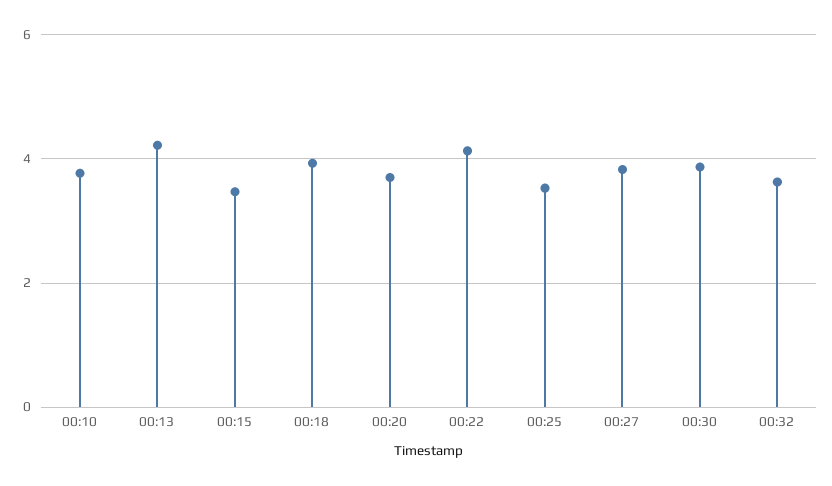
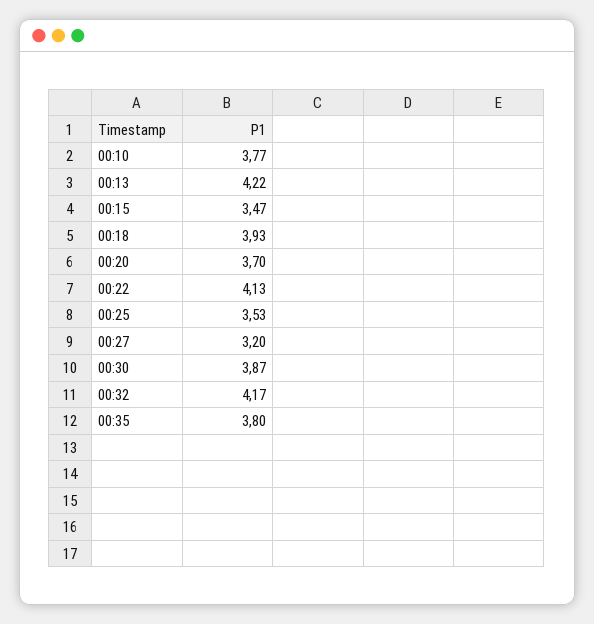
00:27: 3.8 -> 3.2
00:32: 3.6 -> 4.17
00:35: none -> 3.8

